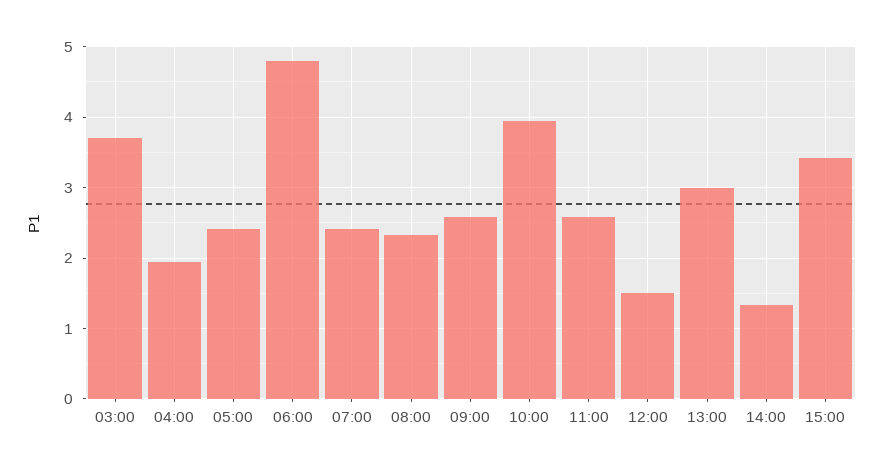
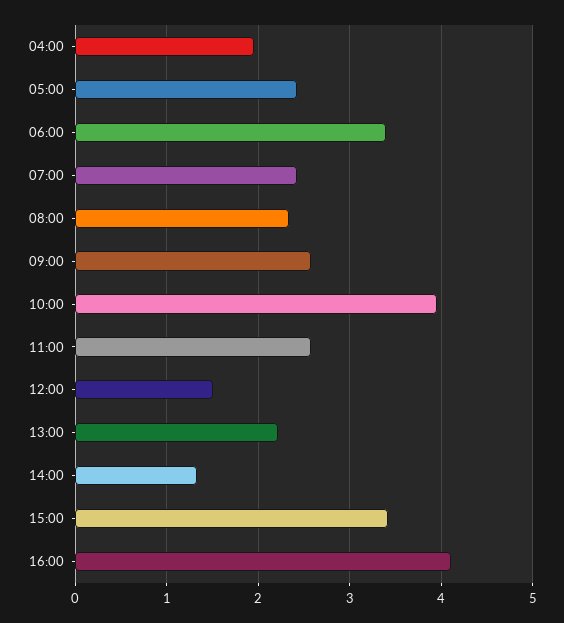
03:00: 3.7 -> none
06:00: 4.8 -> 3.4
13:00: 3 -> 2.2
16:00: none -> 4.1

